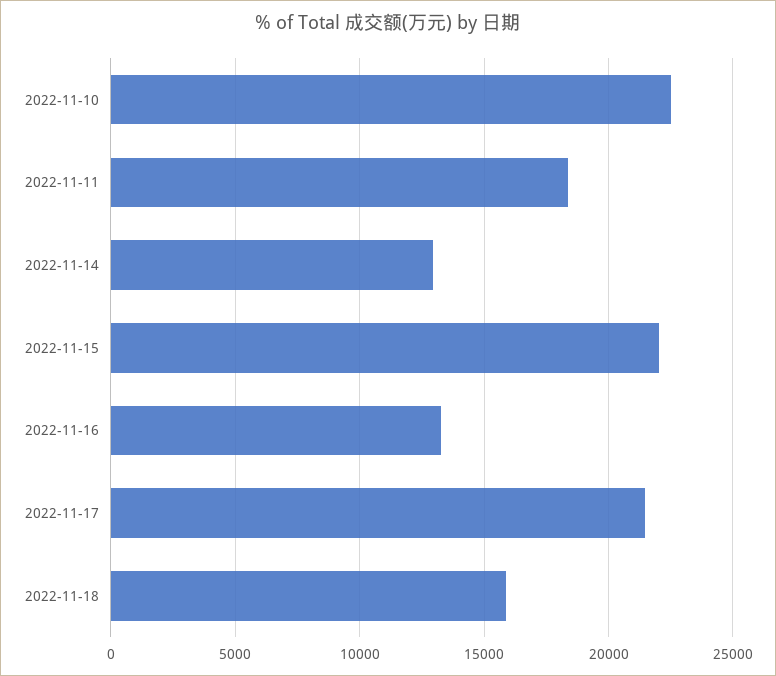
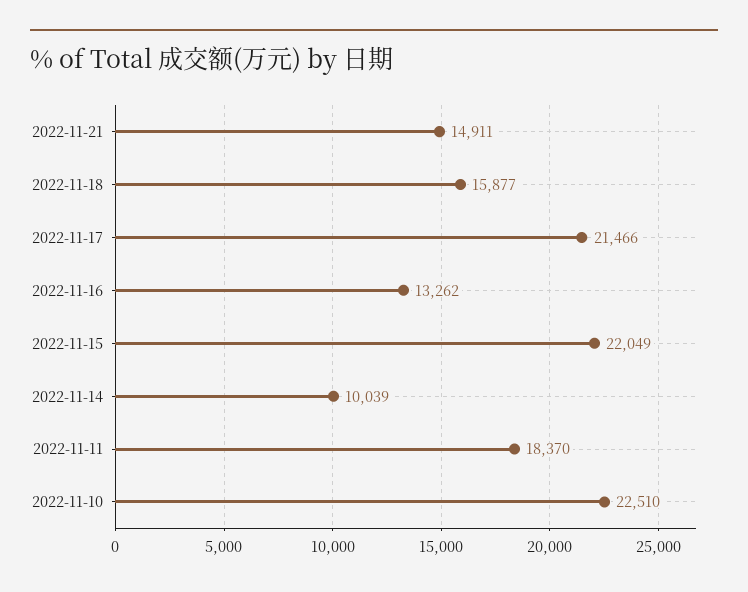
2022-11-14: 13000 -> 10039
2022-11-21: none -> 14911

